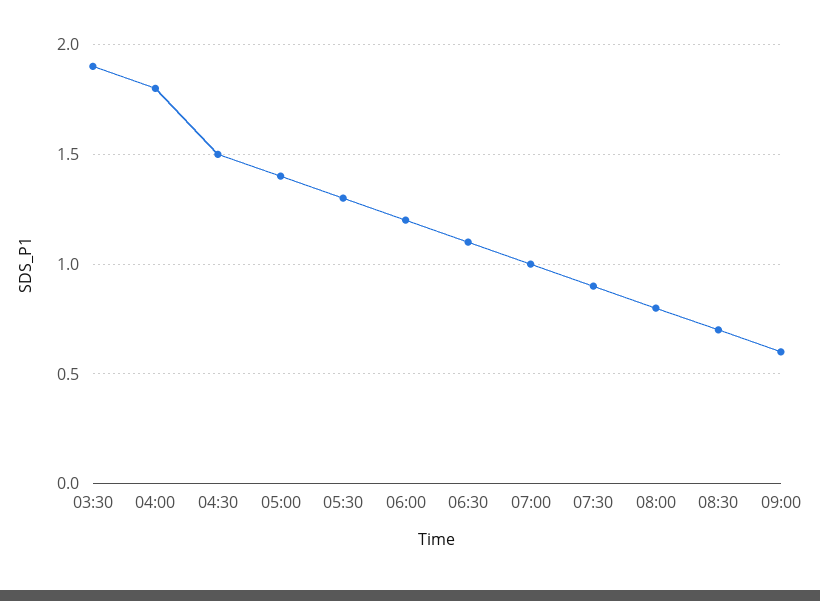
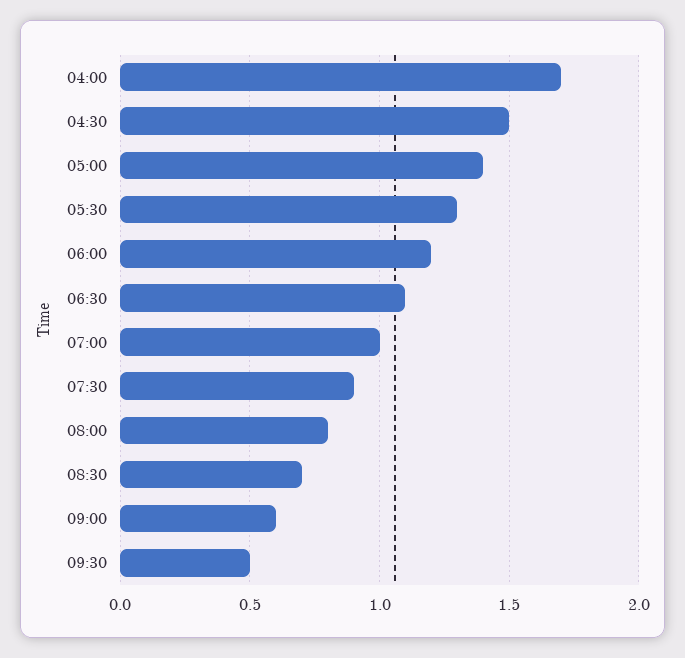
03:30: 1.9 -> none
04:00: 1.8 -> 1.7
09:30: none -> 0.5

